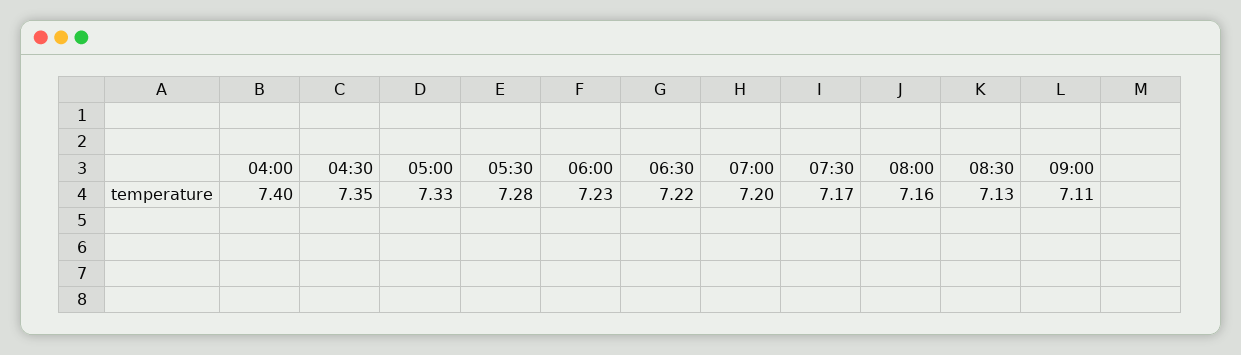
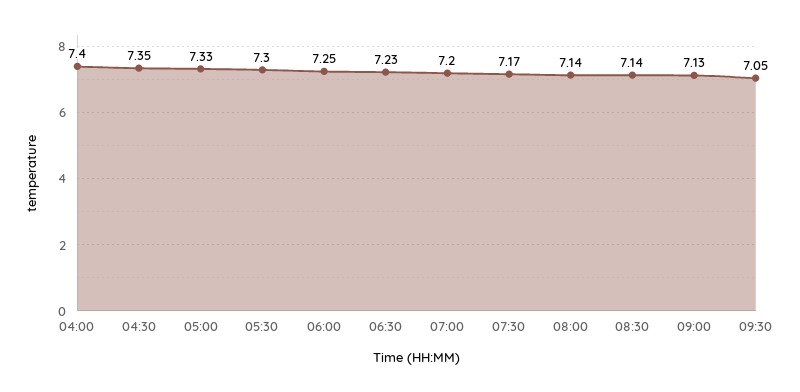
05:30: 7.28 -> 7.3
06:00: 7.23 -> 7.25
06:30: 7.22 -> 7.23
08:00: 7.16 -> 7.14
08:30: 7.13 -> 7.14
09:00: 7.11 -> 7.13
09:30: none -> 7.05

